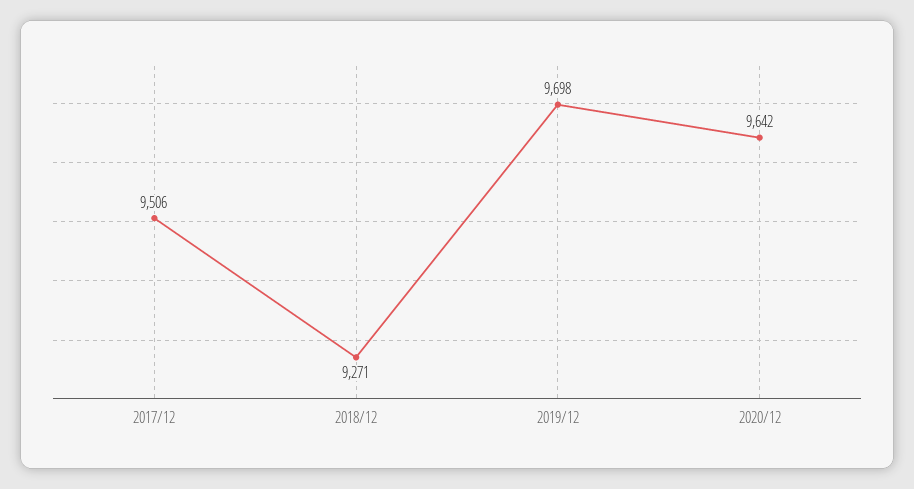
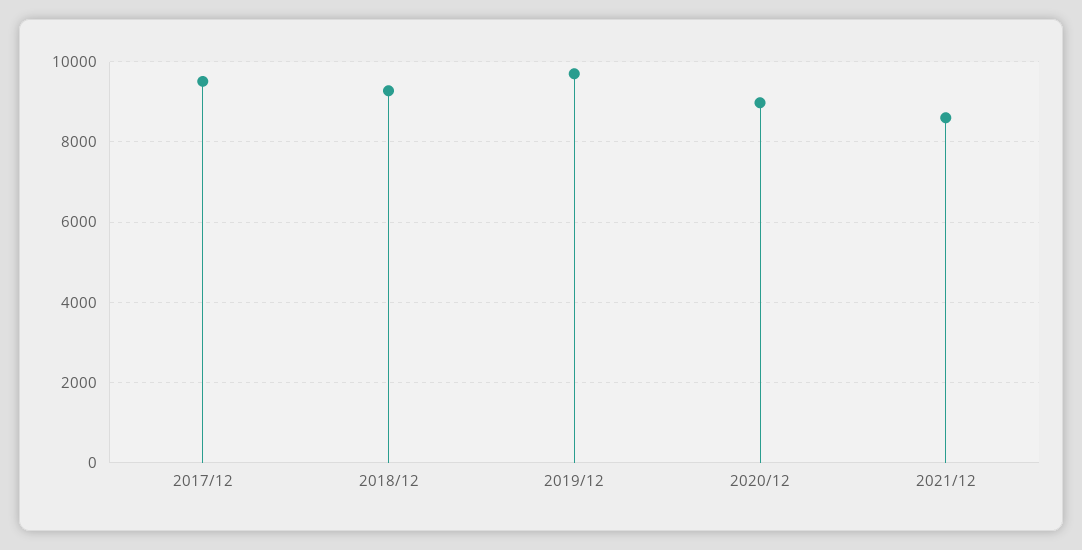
2020/12: 9642 -> 9000
2021/12: none -> 8600

